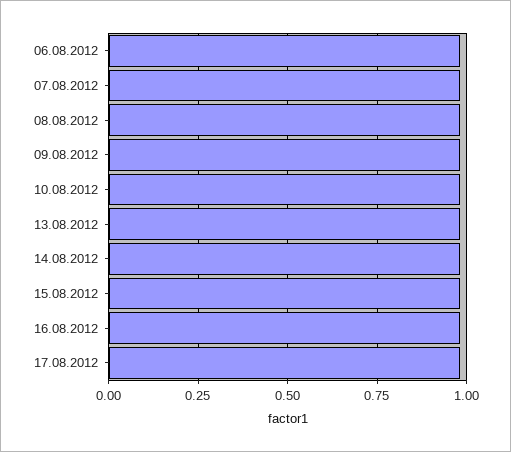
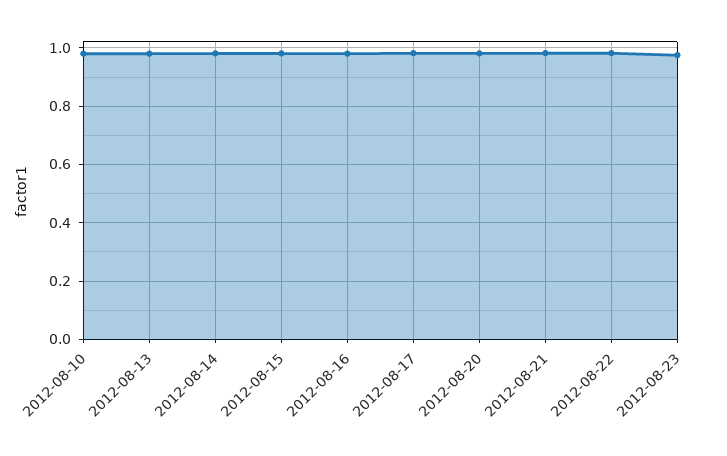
06.08.2012: 0.975 -> none
07.08.2012: 0.975 -> none
08.08.2012: 0.975 -> none
09.08.2012: 0.975 -> none
2012-08-20: none -> 0.975
2012-08-21: none -> 0.975
2012-08-22: none -> 0.975
2012-08-23: none -> 0.975

